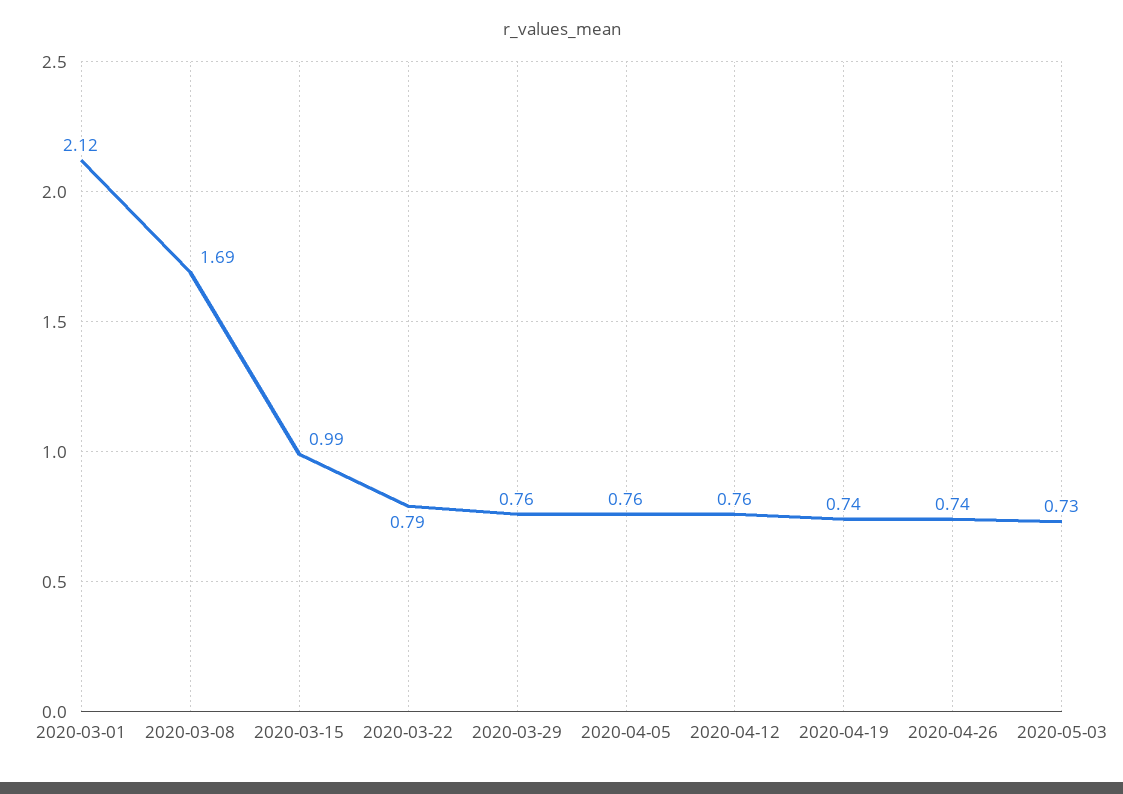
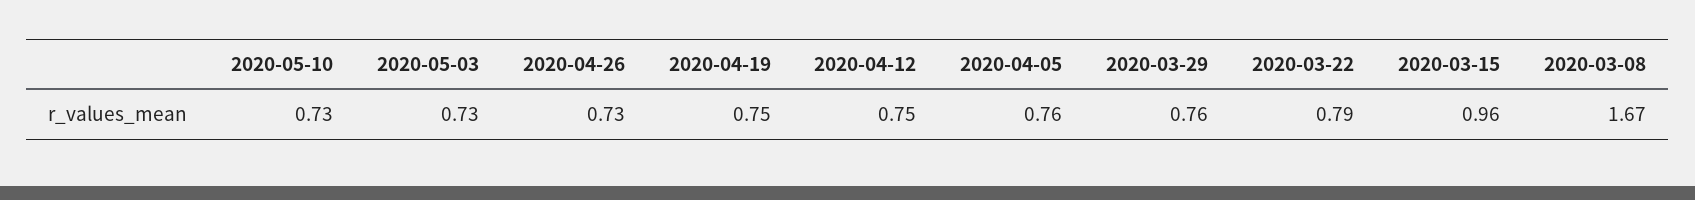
2020-03-01: 2.12 -> none
2020-03-08: 1.69 -> 1.67
2020-03-15: 0.99 -> 0.96
2020-04-12: 0.76 -> 0.75
2020-04-19: 0.74 -> 0.75
2020-04-26: 0.74 -> 0.73
2020-05-10: none -> 0.73

